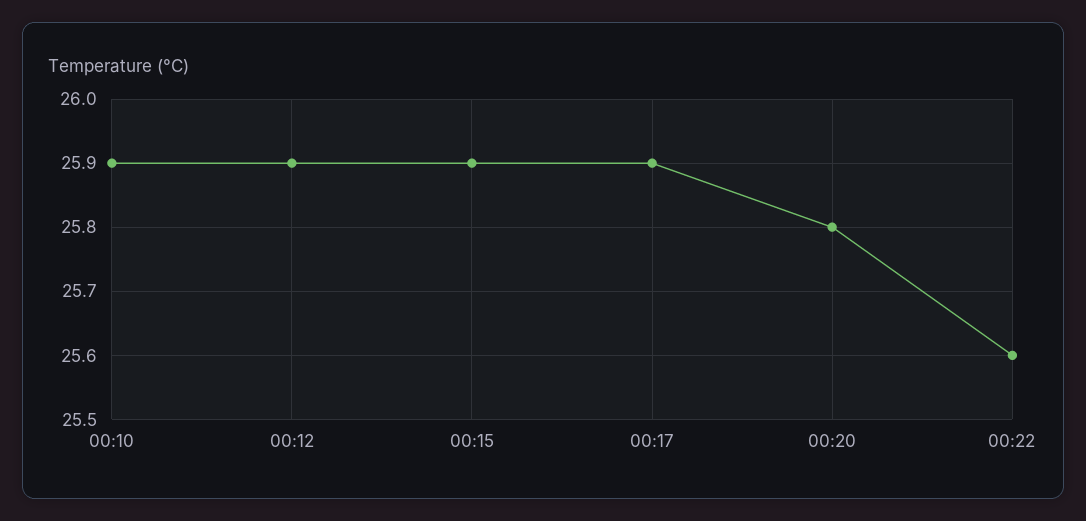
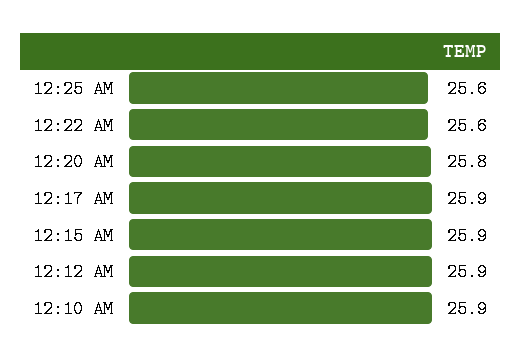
12:25 AM: none -> 25.6

